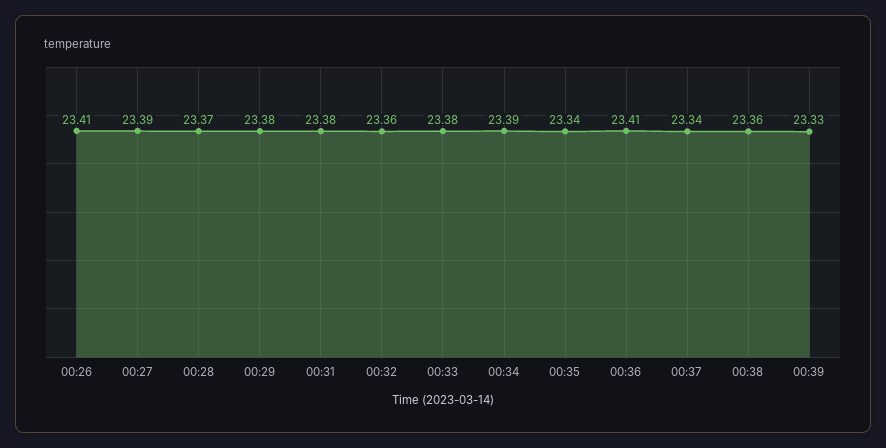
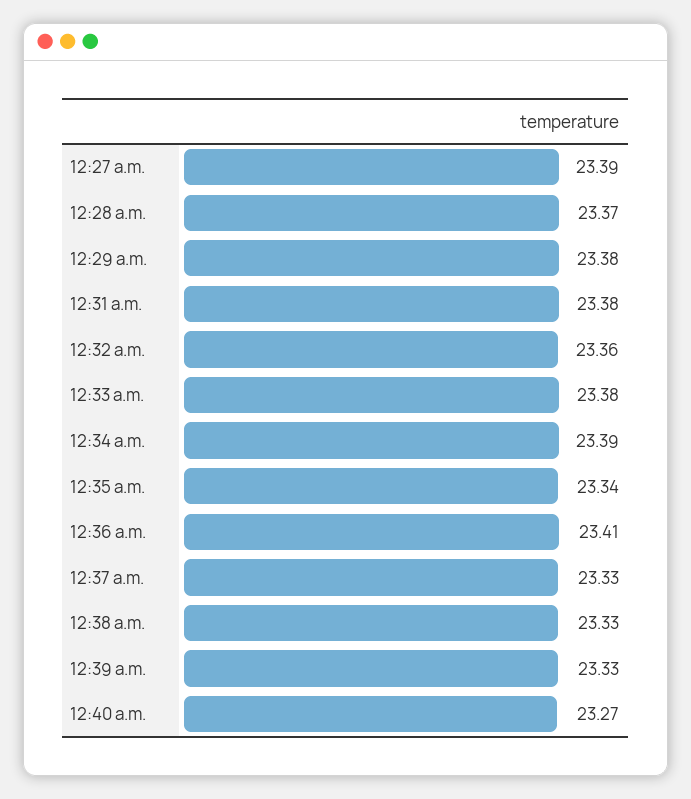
00:26: 23.41 -> none
00:37: 23.34 -> 23.33
00:38: 23.36 -> 23.33
12:40 a.m.: none -> 23.27

